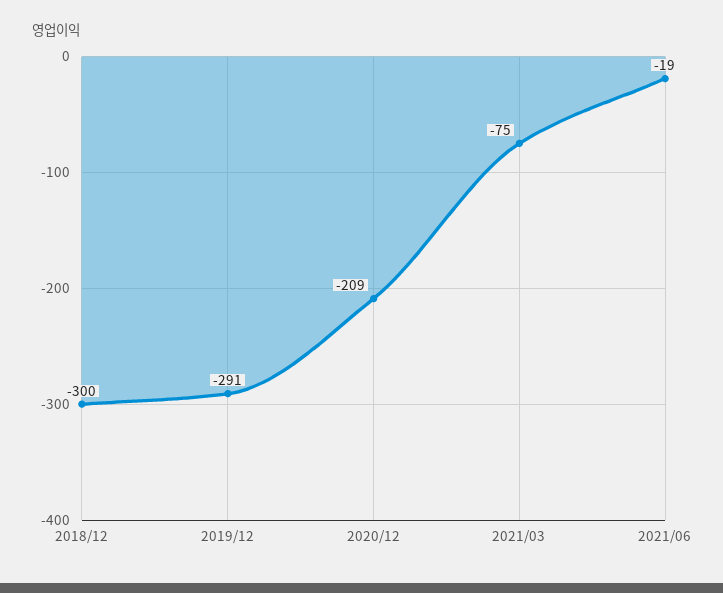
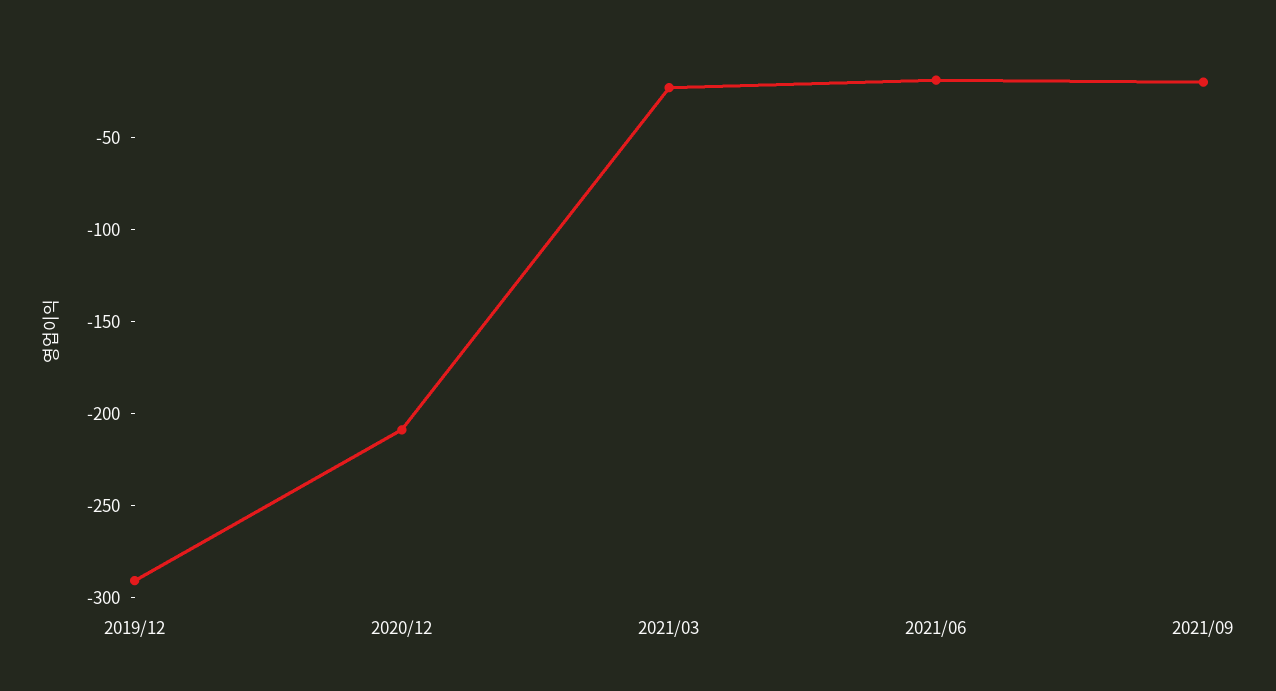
2018/12: -300 -> none
2021/03: -75 -> -20
2021/09: none -> -20

